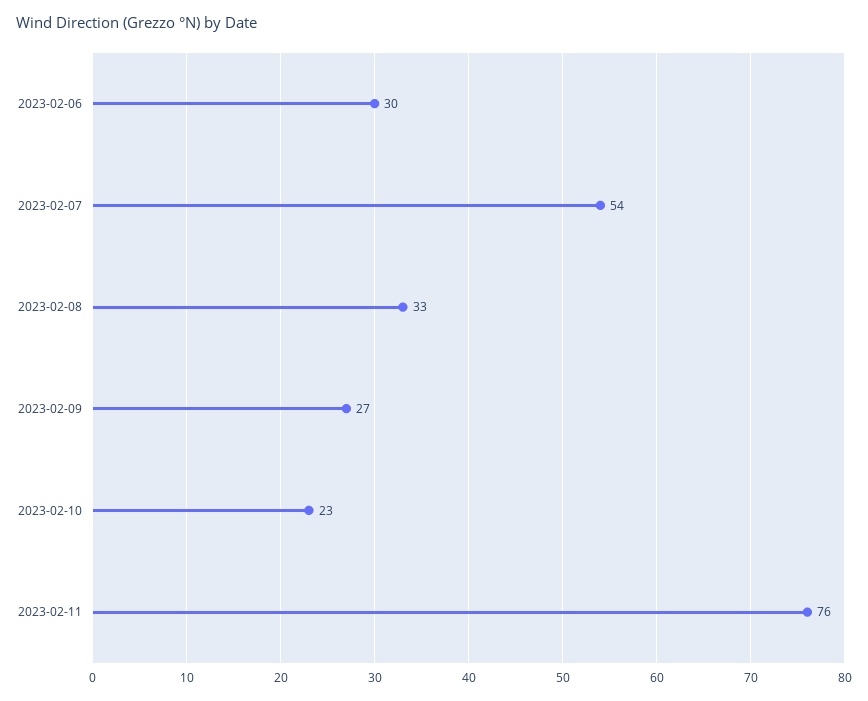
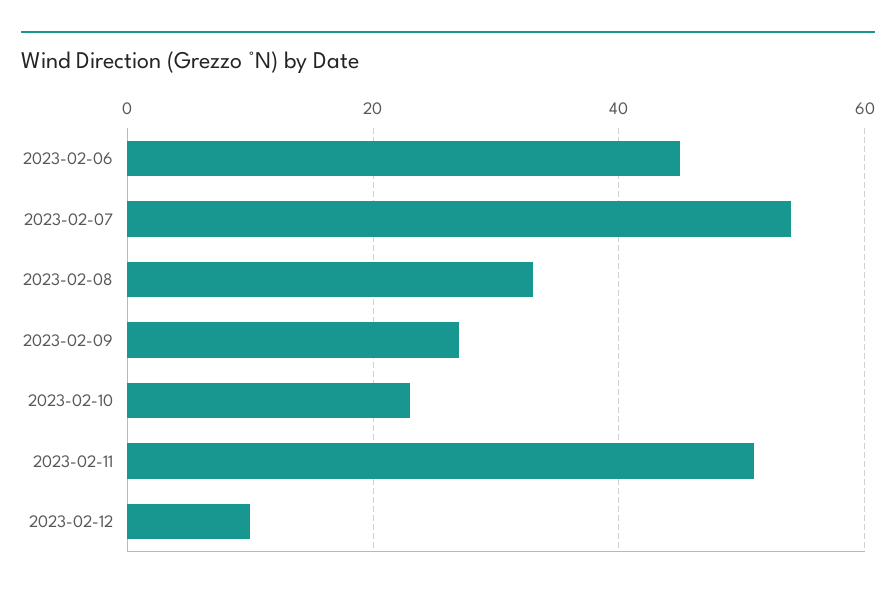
2023-02-06: 30 -> 45
2023-02-11: 76 -> 50
2023-02-12: none -> 10

